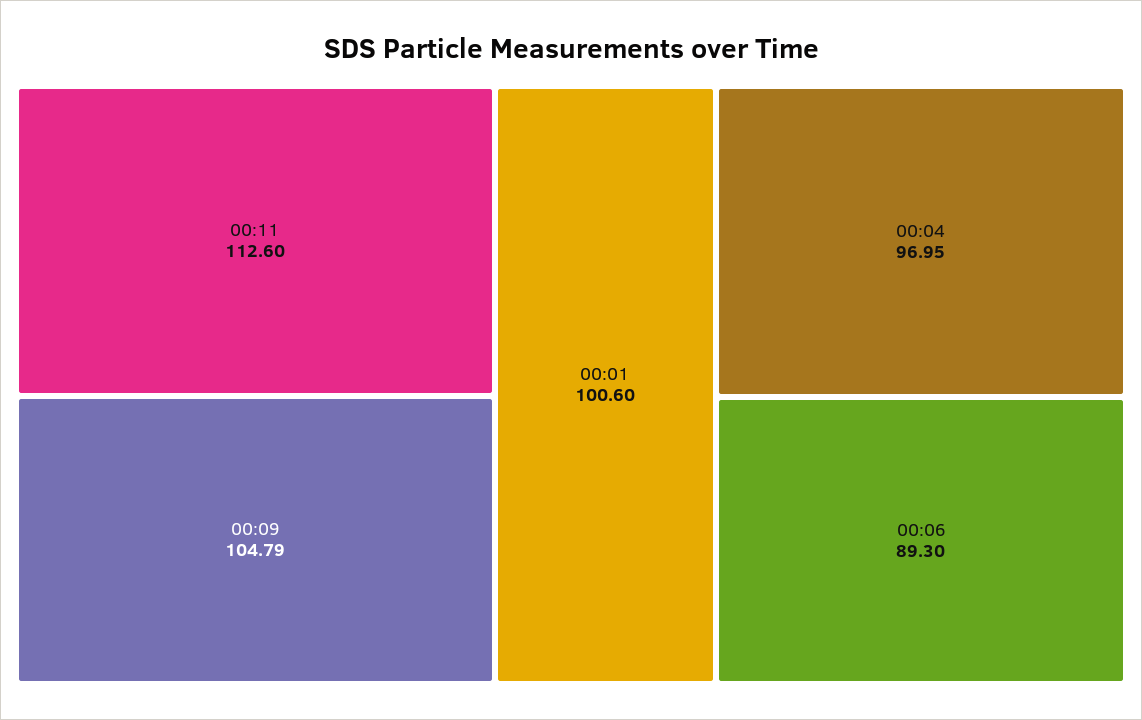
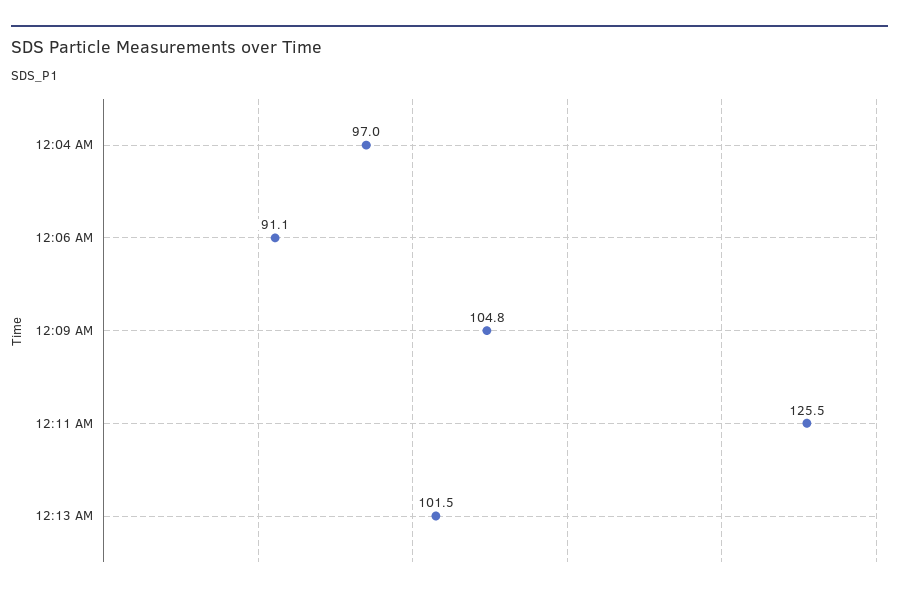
00:11: 112.6 -> 125.5
00:01: 100.6 -> none
00:06: 89.3 -> 91.1
12:13 AM: none -> 101.5

